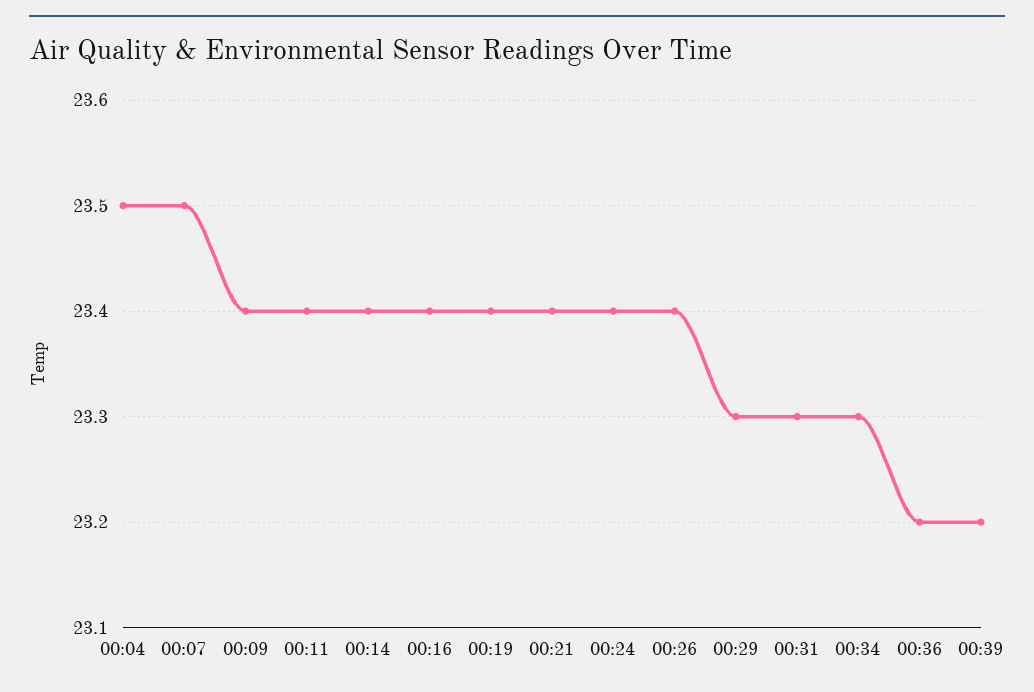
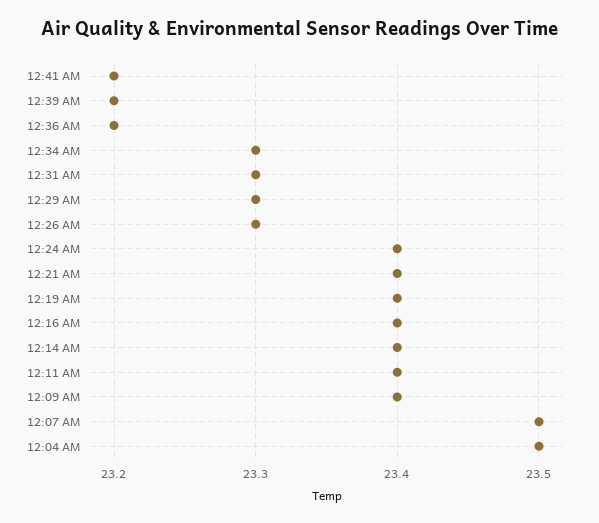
00:26: 23.4 -> 23.3
12:41 AM: none -> 23.2

